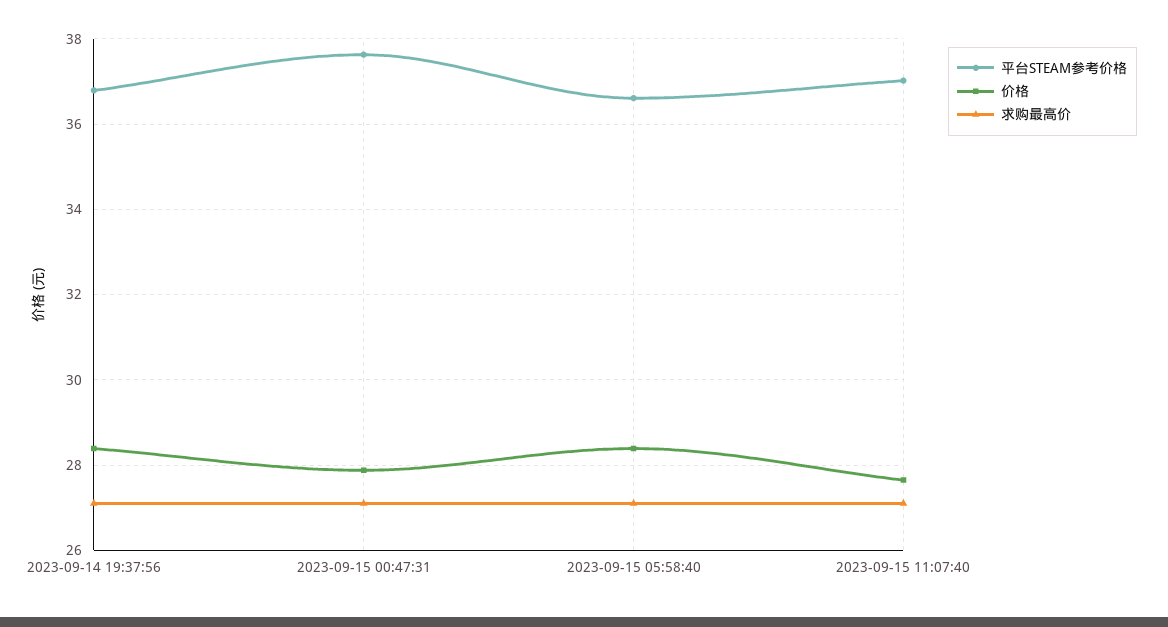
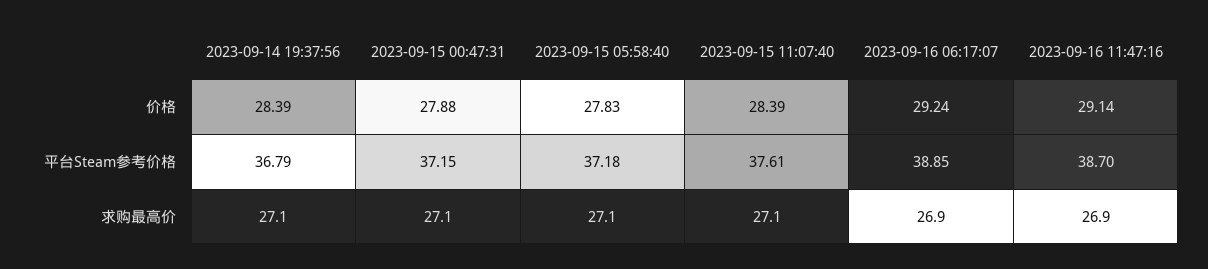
平台STEAM参考价格, 2023-09-15 00:47:31: 37.6 -> 37.15
平台STEAM参考价格, 2023-09-15 05:58:40: 36.6 -> 37.18
价格, 2023-09-15 05:58:40: 28.4 -> 27.83
平台STEAM参考价格, 2023-09-15 11:07:40: 37 -> 37.61
价格, 2023-09-15 11:07:40: 27.6 -> 28.39
价格, 2023-09-16 06:17:07: none -> 29.24
价格, 2023-09-16 11:47:16: none -> 29.14
平台STEAM参考价格, 2023-09-16 06:17:07: none -> 38.85
平台STEAM参考价格, 2023-09-16 11:47:16: none -> 38.7
求购最高价, 2023-09-16 06:17:07: none -> 26.9
求购最高价, 2023-09-16 11:47:16: none -> 26.9

